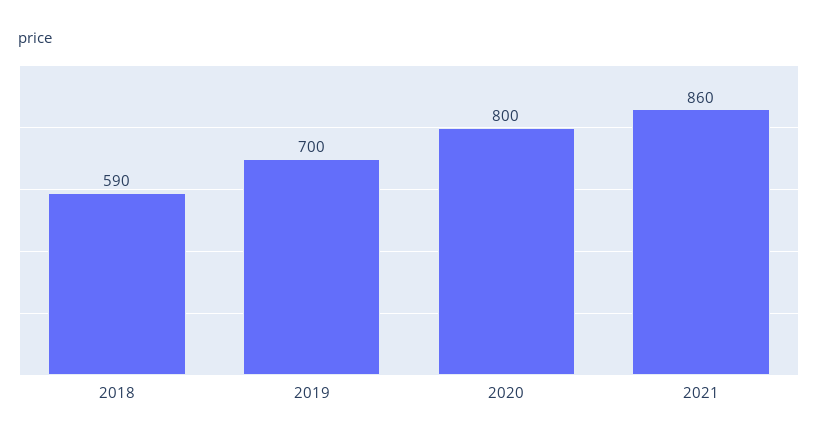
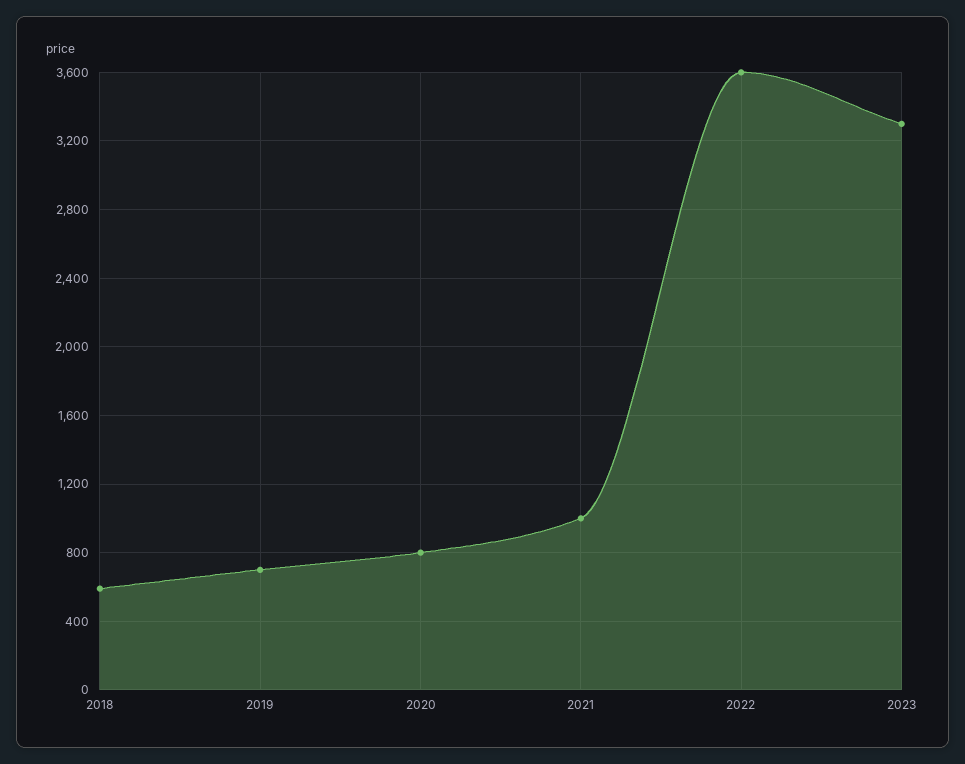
2021: 860 -> 1000
2022: none -> 3600
2023: none -> 3300

